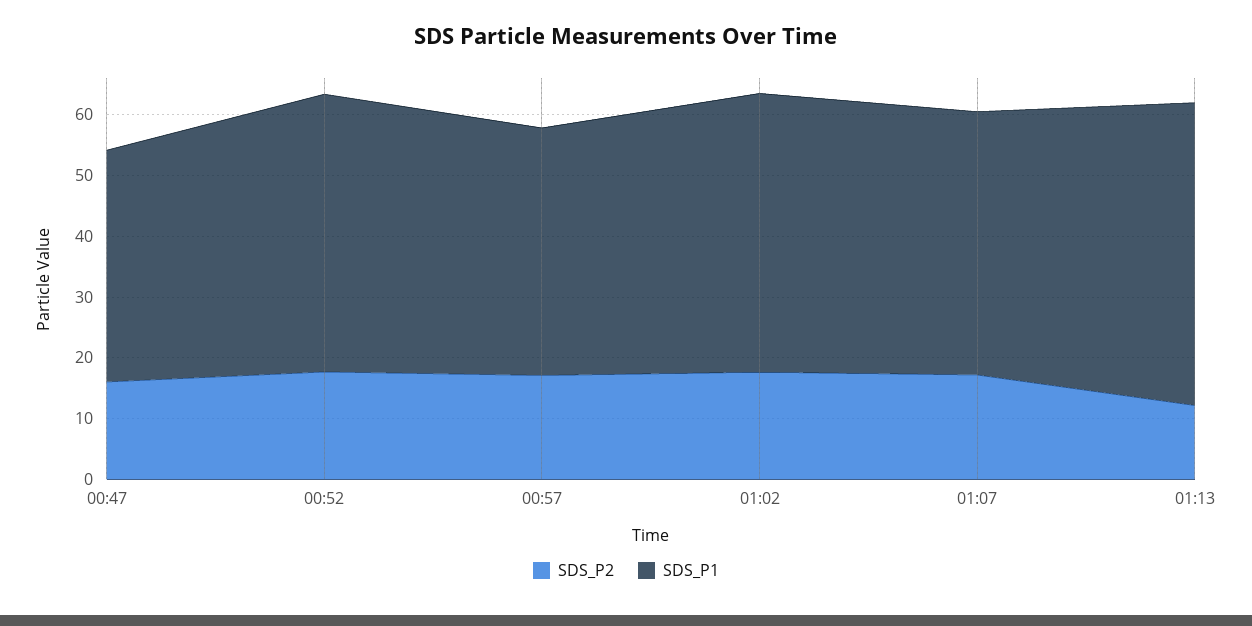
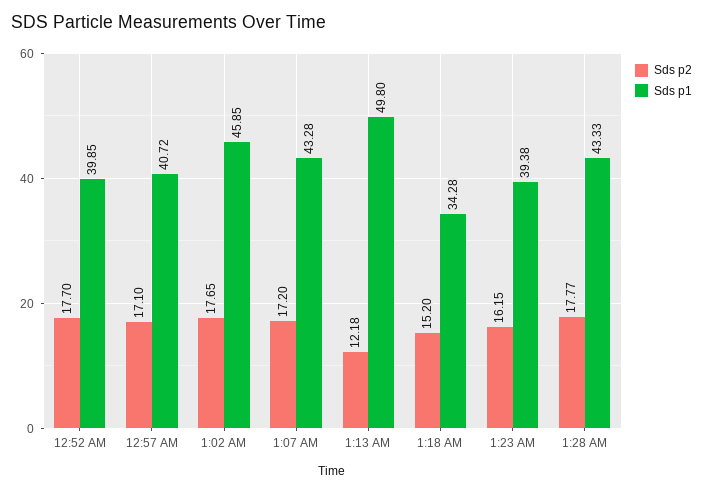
SDS_P2, 00:47: 16 -> none
SDS_P1, 00:47: 38 -> none
SDS_P1, 00:52: 46 -> 39.85
SDS_P2, 1:18 AM: none -> 15.2
SDS_P1, 1:18 AM: none -> 34.28
SDS_P2, 1:23 AM: none -> 16.15
SDS_P1, 1:23 AM: none -> 39.38
SDS_P2, 1:28 AM: none -> 17.77
SDS_P1, 1:28 AM: none -> 43.33

